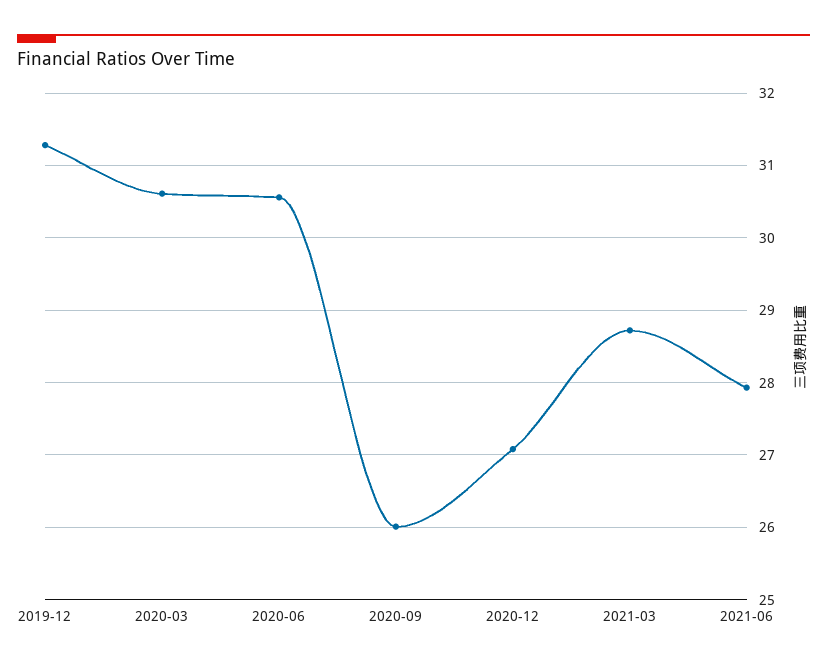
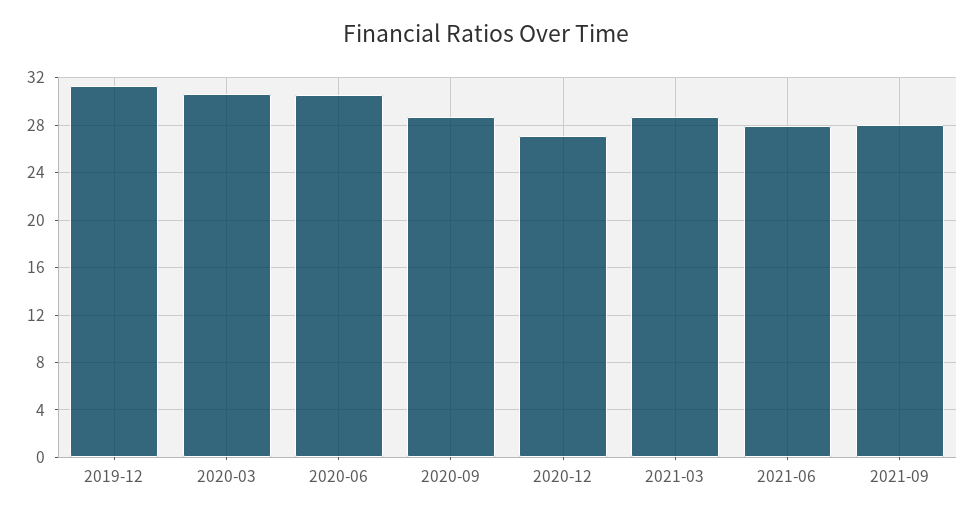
2020-09: 26 -> 29
2021-09: none -> 28

